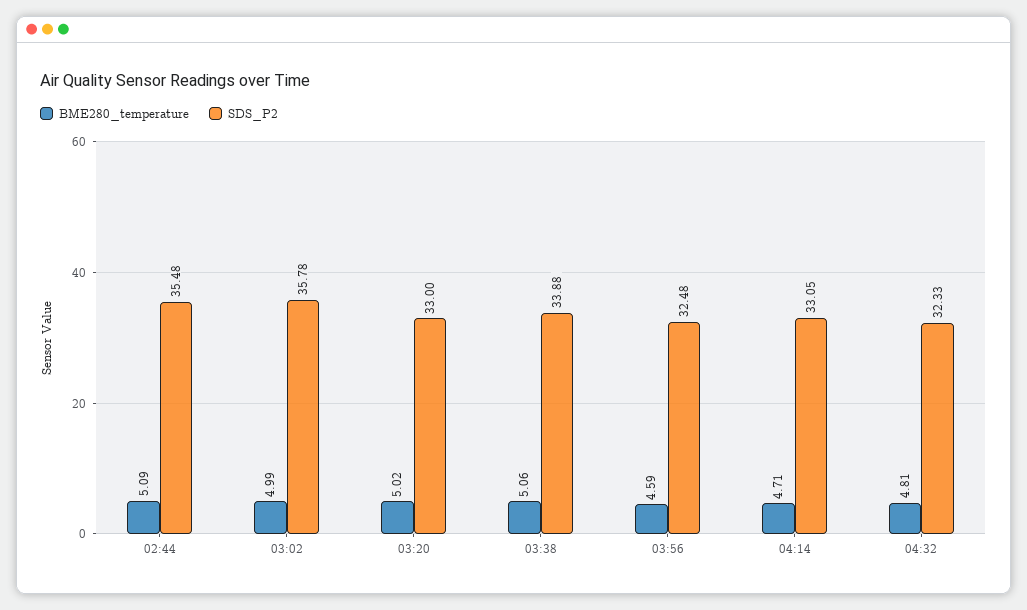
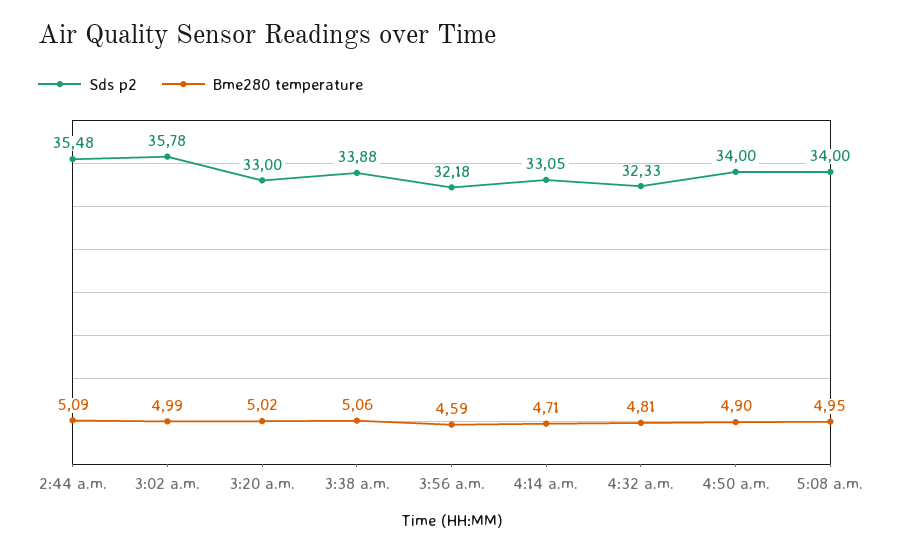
SDS_P2, 03:56: 32.48 -> 32.18
SDS_P2, 4:50 a.m.: none -> 34
BME280_temperature, 4:50 a.m.: none -> 4.9
SDS_P2, 5:08 a.m.: none -> 34
BME280_temperature, 5:08 a.m.: none -> 4.95

